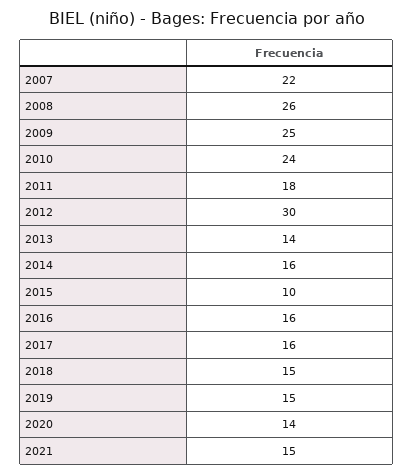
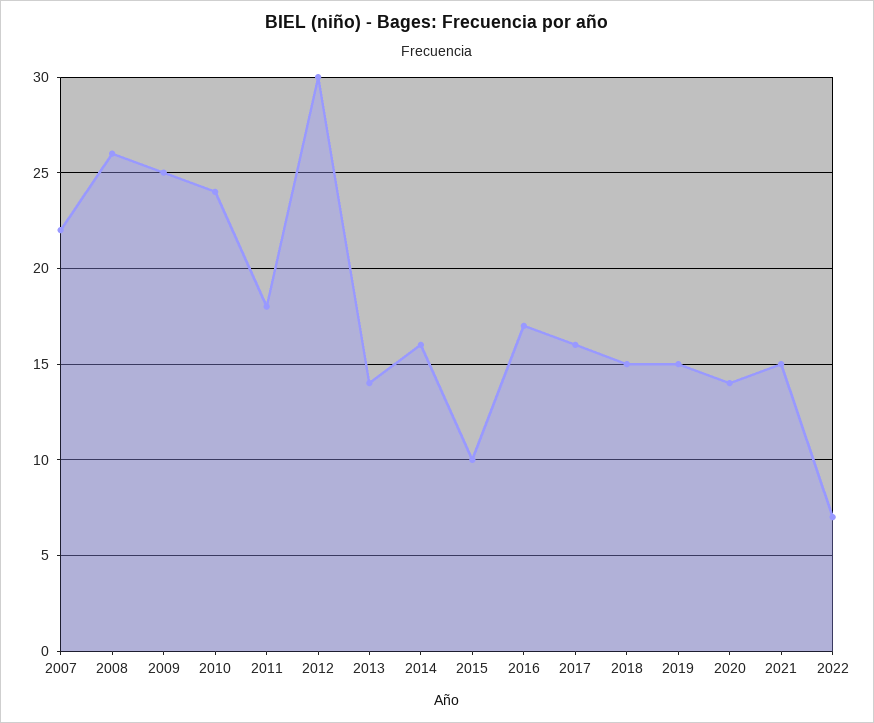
2016: 16 -> 17
2022: none -> 7

